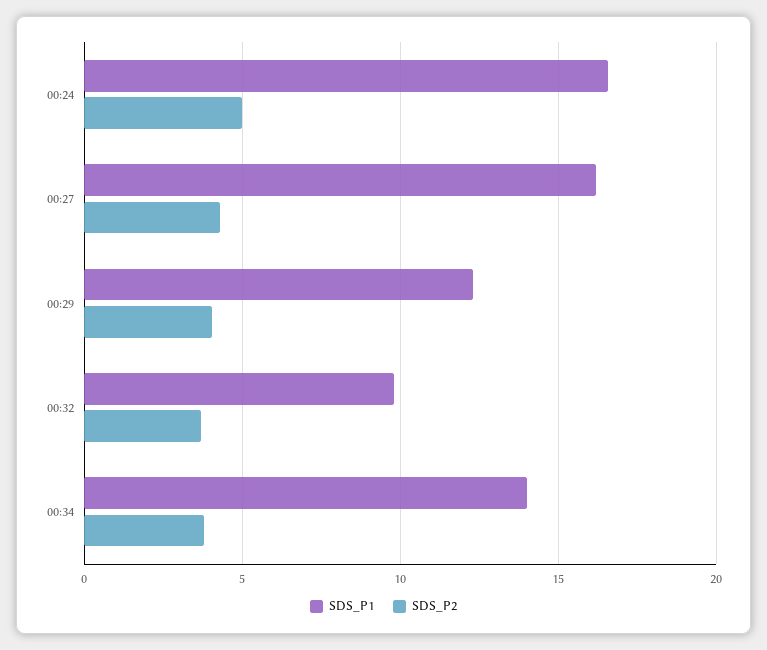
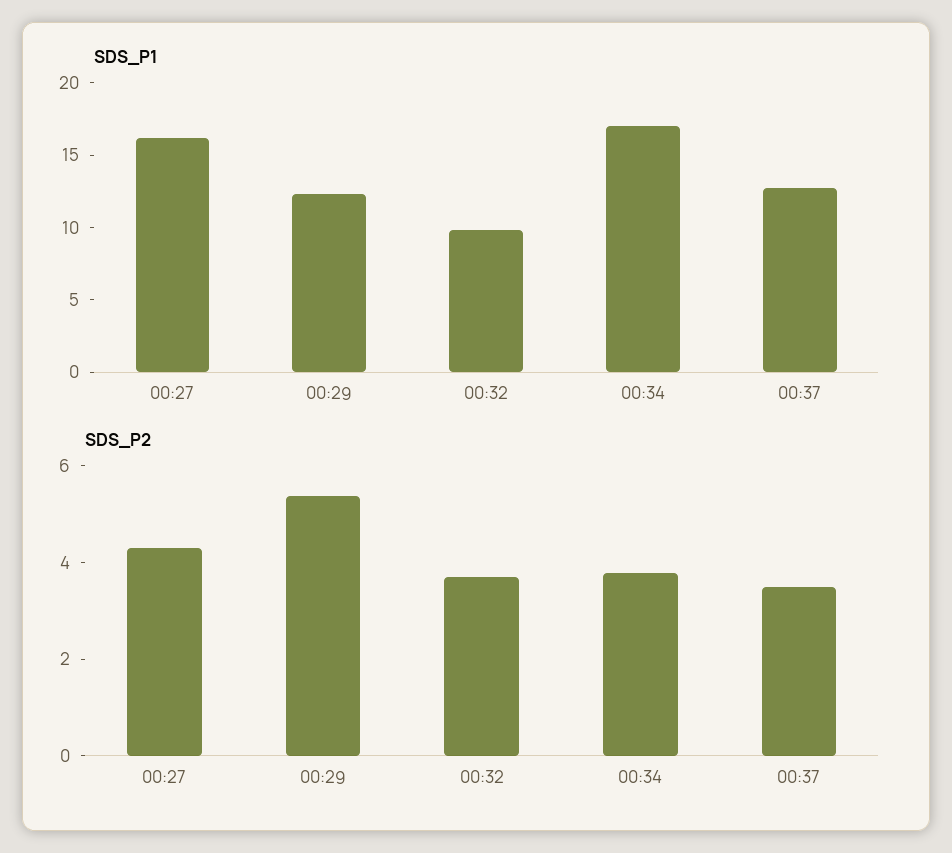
SDS_P1, 00:24: 16.5 -> none
SDS_P2, 00:24: 5 -> none
SDS_P2, 00:29: 4 -> 5.5
SDS_P1, 00:34: 14 -> 17
SDS_P1, 00:37: none -> 13
SDS_P2, 00:37: none -> 3.5

